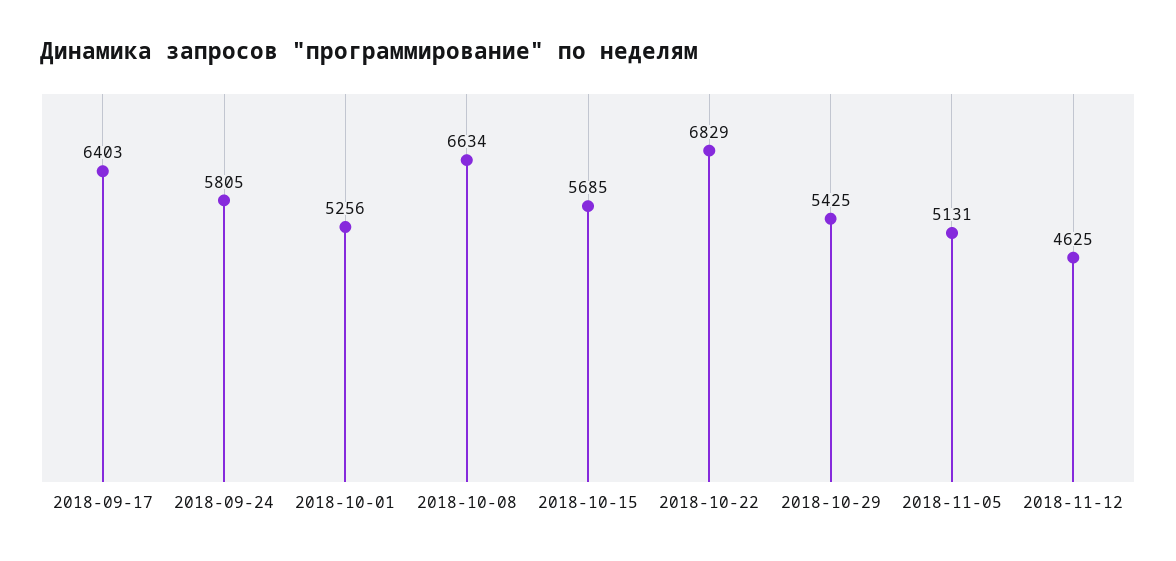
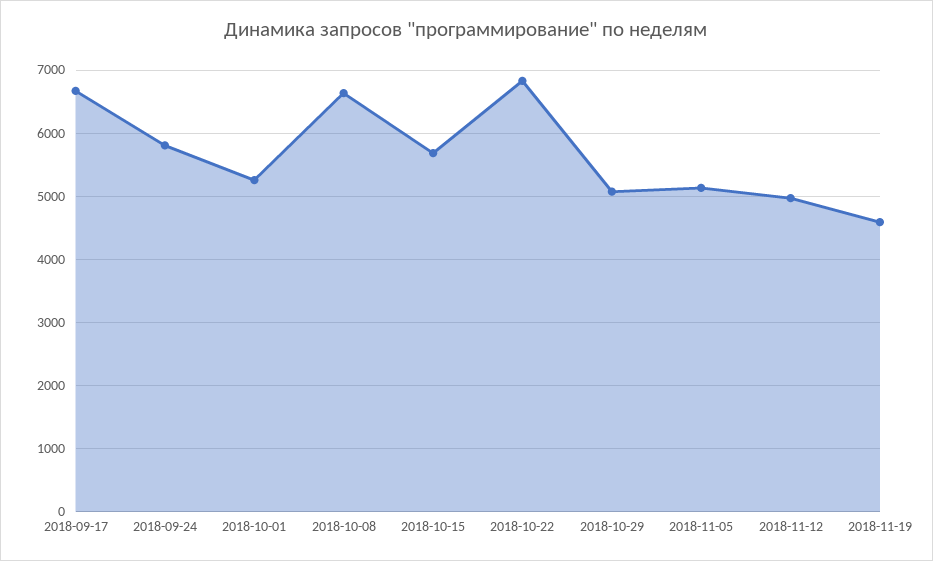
2018-09-17: 6403 -> 6700
2018-10-29: 5425 -> 5100
2018-11-12: 4625 -> 5000
2018-11-19: none -> 4600

